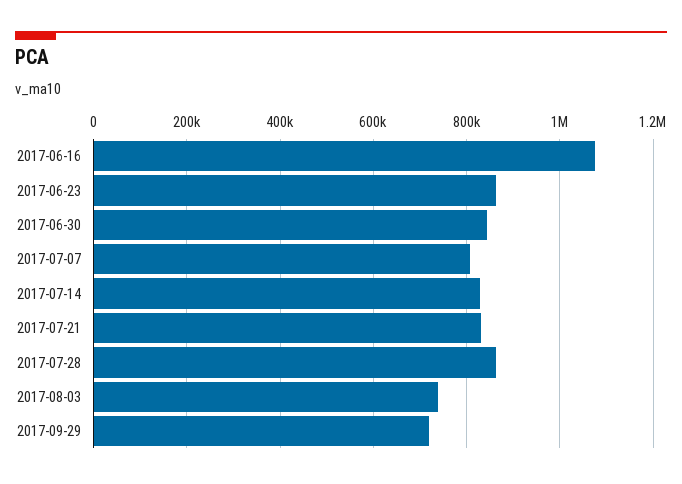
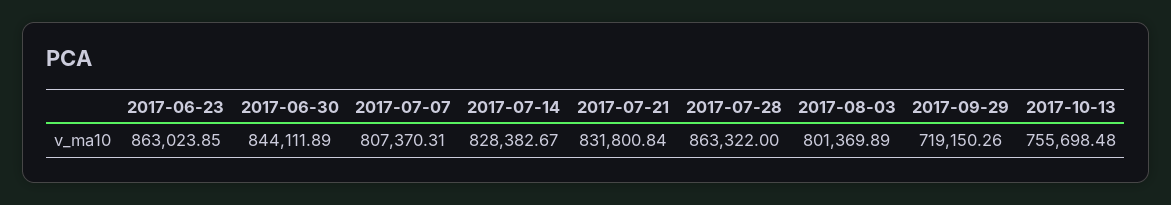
2017-06-16: 1080000 -> none
2017-08-03: 740000 -> 801369.89
2017-10-13: none -> 755698.48

